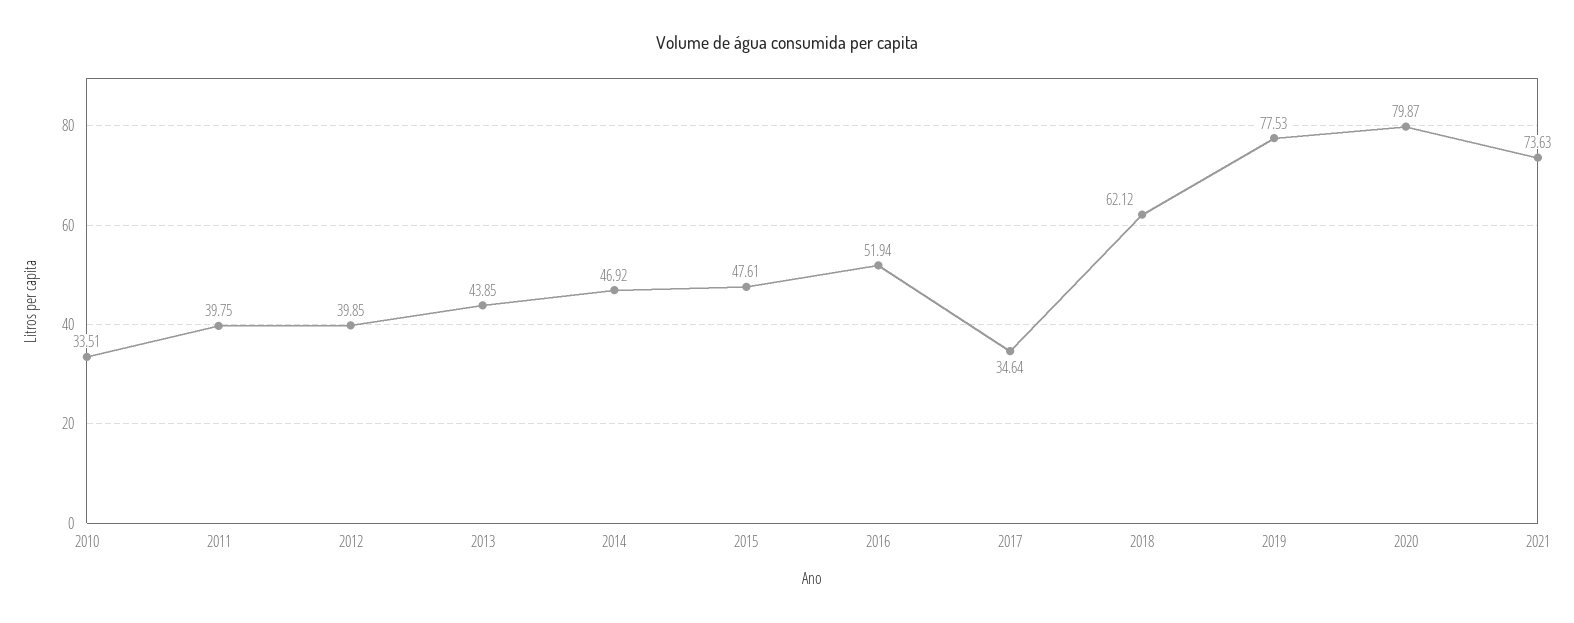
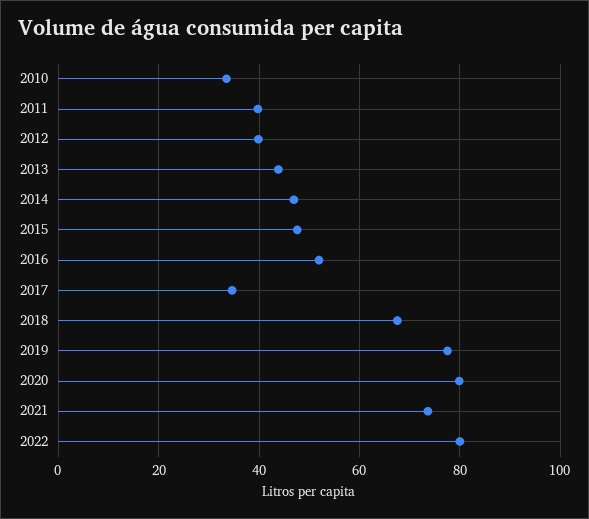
2018: 62.12 -> 68
2022: none -> 80

